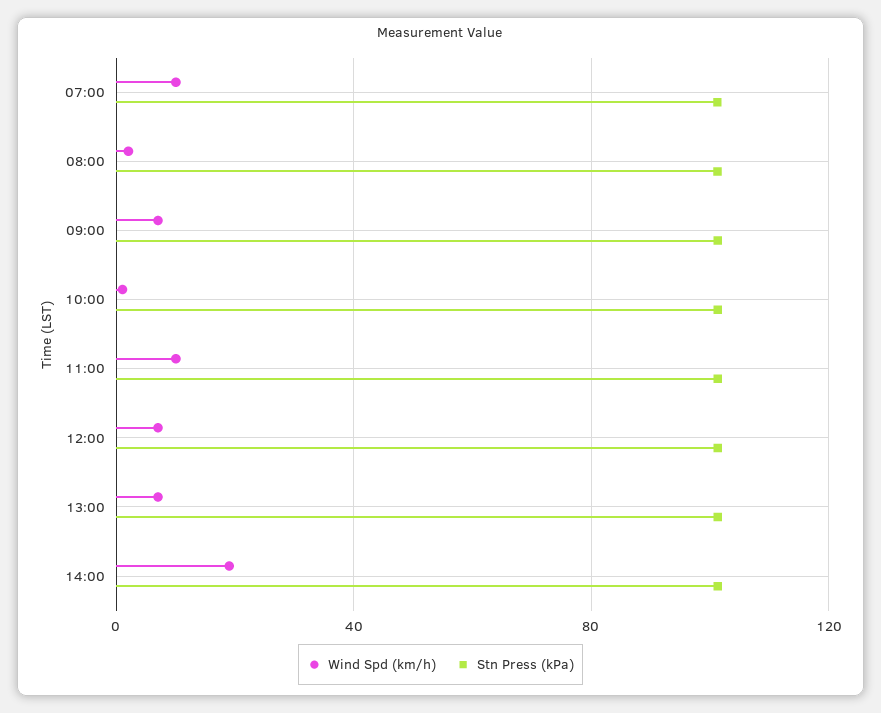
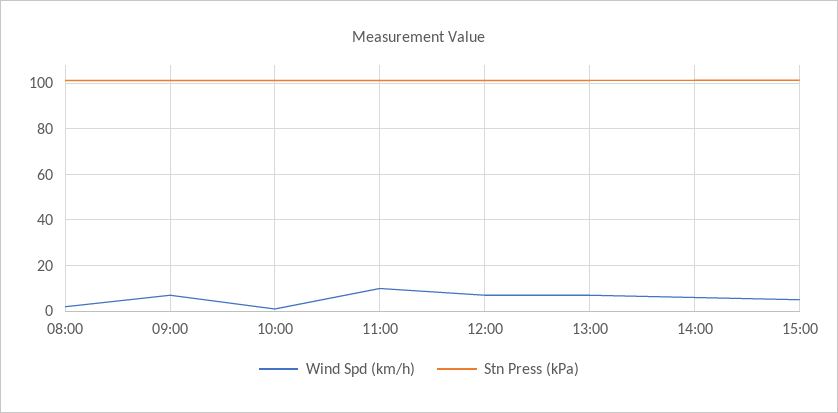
Wind Spd (km/h), 07:00: 10 -> none
Stn Press (kPa), 07:00: 100 -> none
Wind Spd (km/h), 14:00: 20 -> 5
Wind Spd (km/h), 15:00: none -> 5
Stn Press (kPa), 15:00: none -> 100

